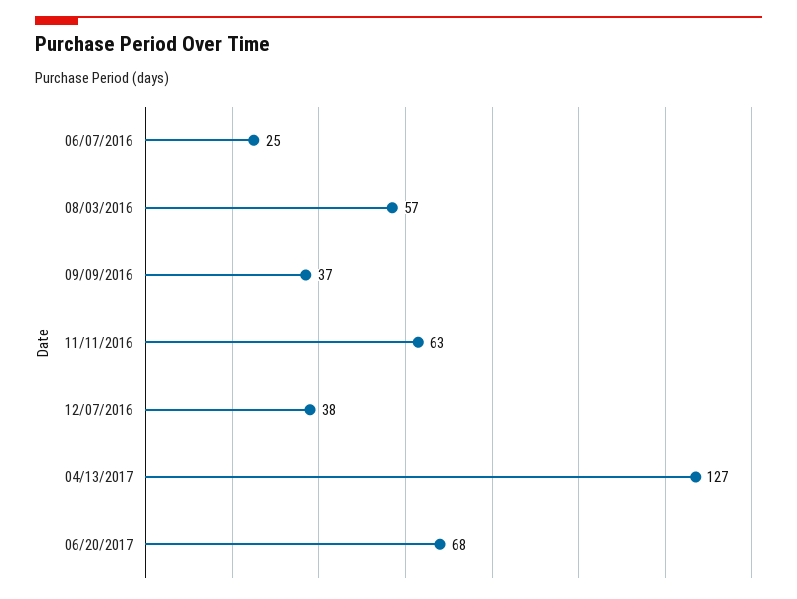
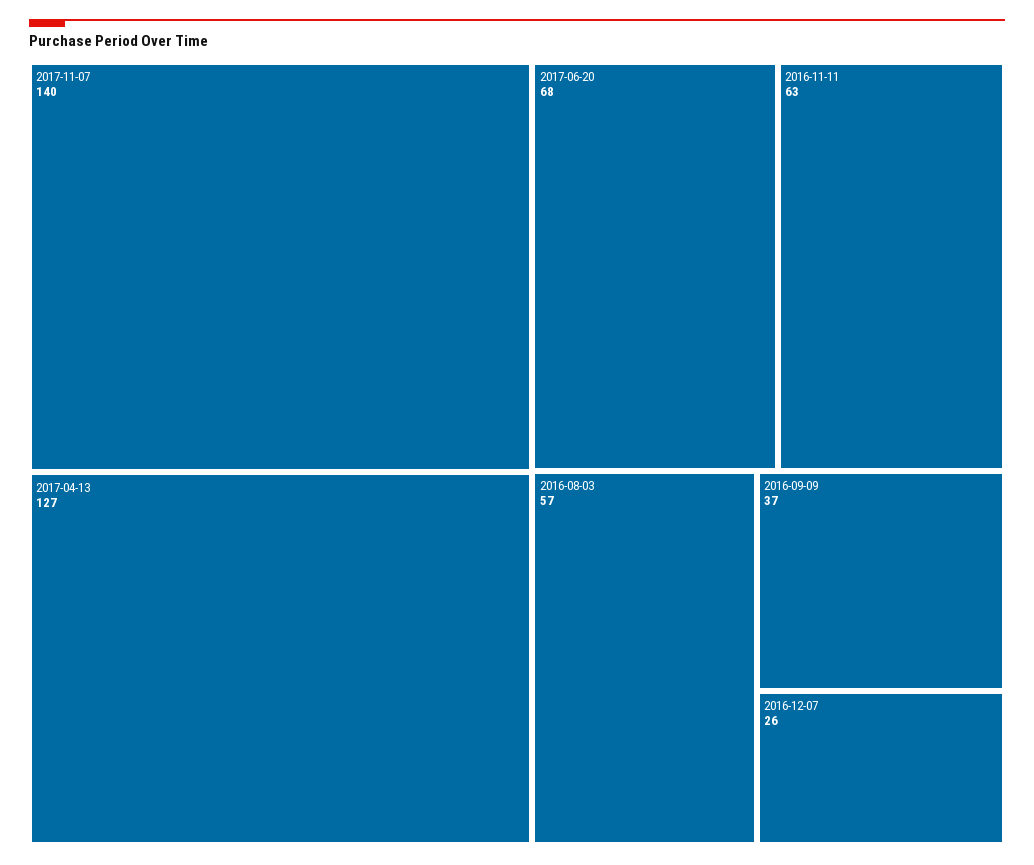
06/07/2016: 25 -> none
12/07/2016: 38 -> 26
2017-11-07: none -> 140

